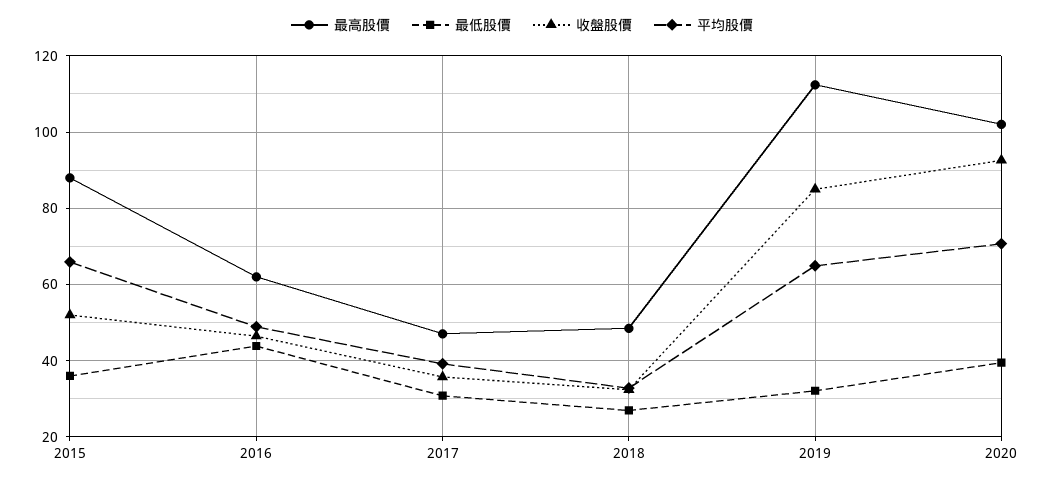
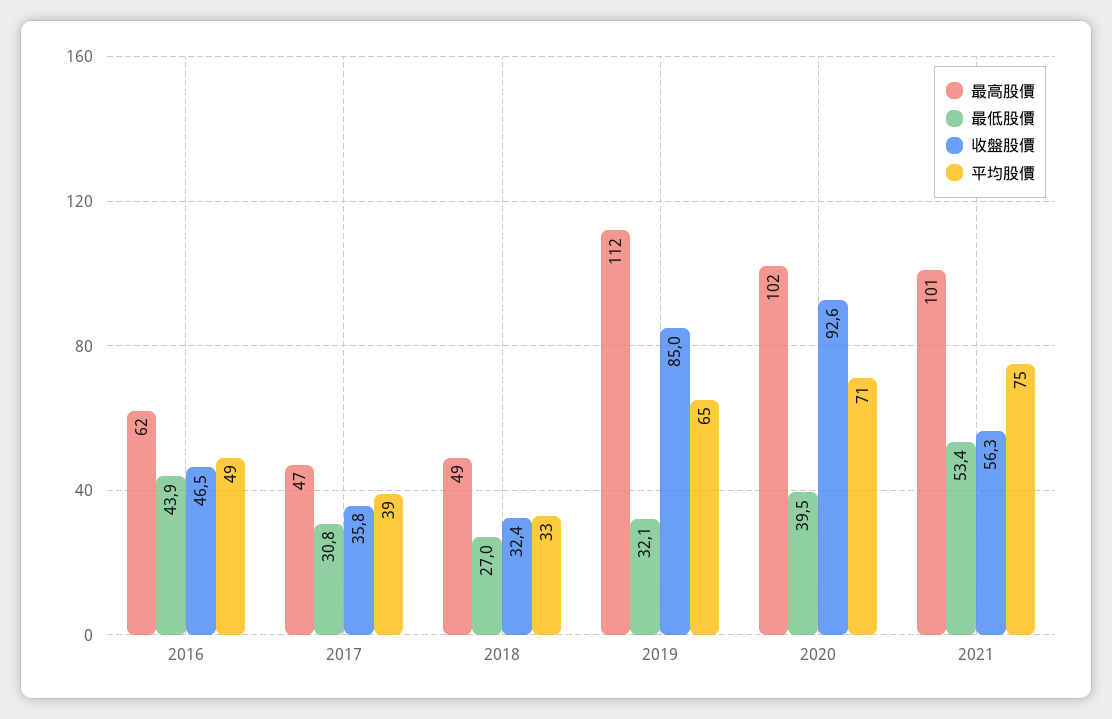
最高股價, 2015: 88 -> none
最低股價, 2015: 36 -> none
收盤股價, 2015: 52 -> none
平均股價, 2015: 66 -> none
最高股價, 2021: none -> 101
最低股價, 2021: none -> 53.4
收盤股價, 2021: none -> 56.3
平均股價, 2021: none -> 75

